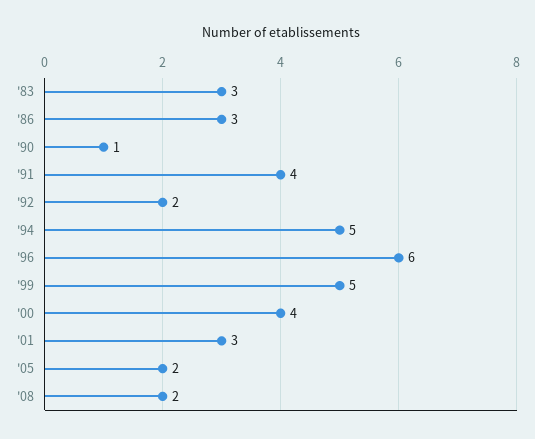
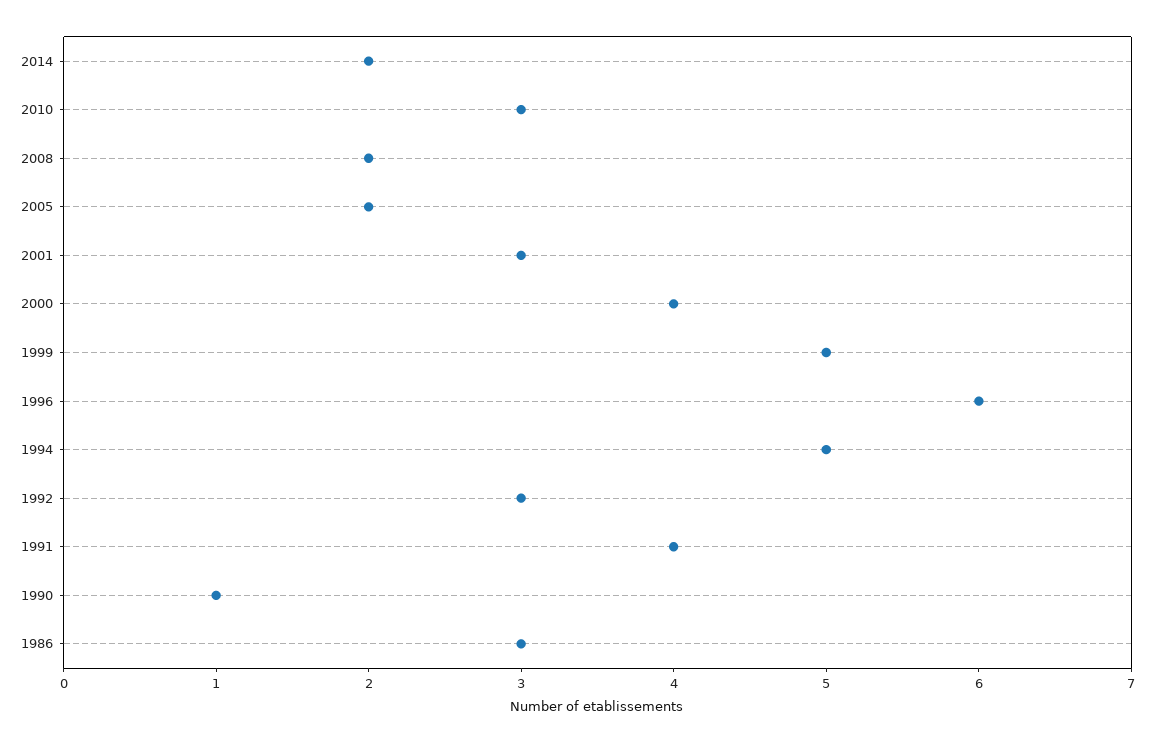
'83: 3 -> none
'92: 2 -> 3
2014: none -> 2
2010: none -> 3

